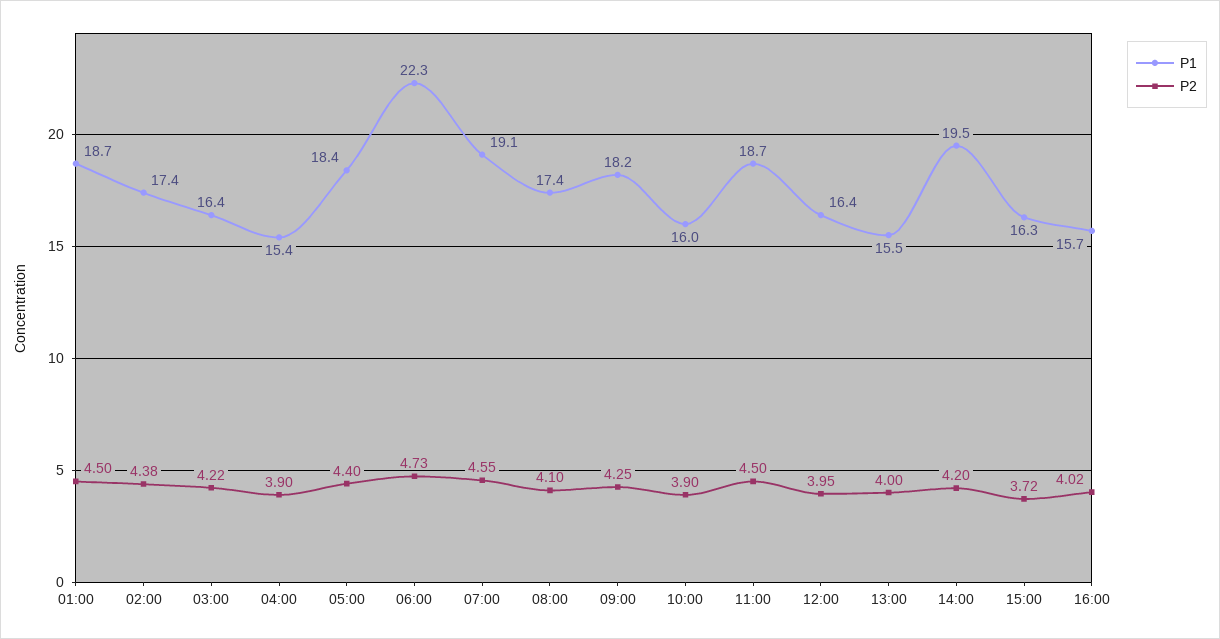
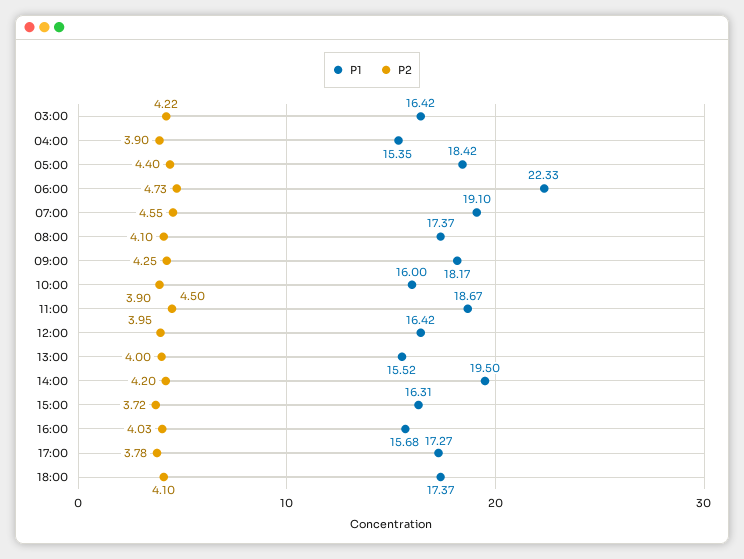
P1, 01:00: 18.7 -> none
P2, 01:00: 4.5 -> none
P1, 02:00: 17.4 -> none
P2, 02:00: 4.38 -> none
P2, 16:00: 4.02 -> 4.03
P1, 17:00: none -> 17.27
P2, 17:00: none -> 3.78
P1, 18:00: none -> 17.37
P2, 18:00: none -> 4.1

